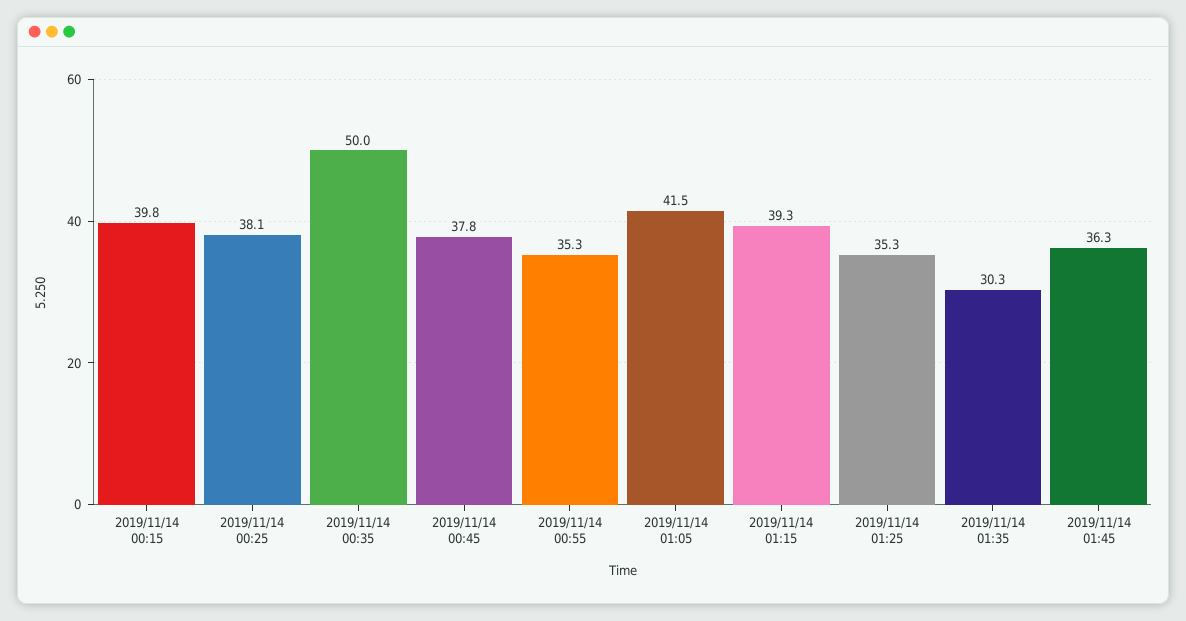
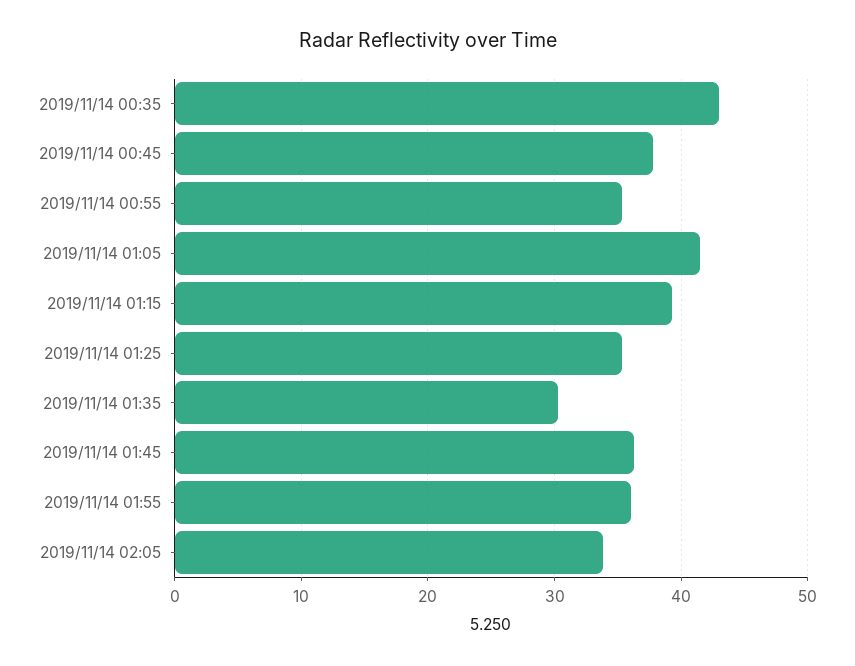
2019/11/14 00:15: 39.8 -> none
2019/11/14 00:25: 38.1 -> none
2019/11/14 00:35: 50 -> 43
2019/11/14 01:55: none -> 36
2019/11/14 02:05: none -> 34

